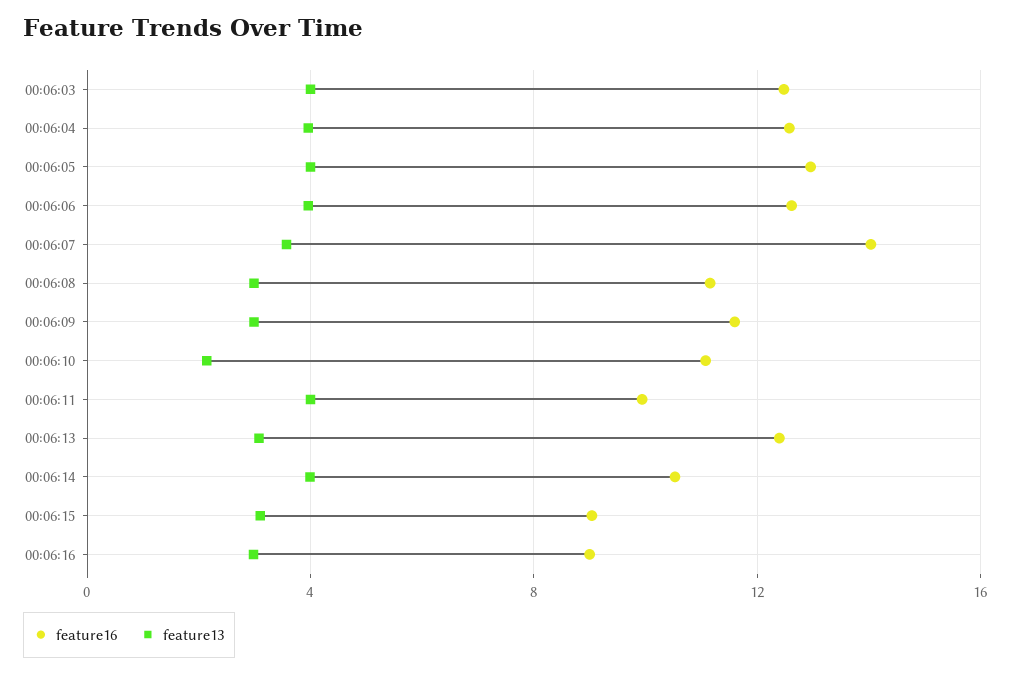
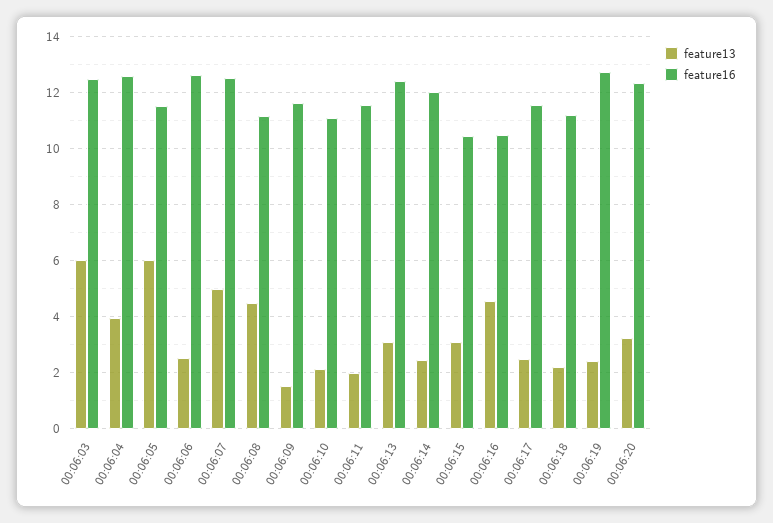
feature13, 00:06:03: 4 -> 6
feature16, 00:06:05: 13 -> 11.5
feature13, 00:06:05: 4 -> 6
feature13, 00:06:06: 4 -> 2.5
feature16, 00:06:07: 14 -> 12.5
feature13, 00:06:07: 3.5 -> 5
feature13, 00:06:08: 3 -> 4.5
feature13, 00:06:09: 3 -> 1.5
feature16, 00:06:11: 10 -> 11.5
feature13, 00:06:11: 4 -> 2
feature16, 00:06:14: 10.5 -> 12
feature13, 00:06:14: 4 -> 2.5
feature16, 00:06:15: 9 -> 10.5
feature16, 00:06:16: 9 -> 10.5
feature13, 00:06:16: 3 -> 4.5
feature13, 00:06:17: none -> 2.5
feature16, 00:06:17: none -> 11.5
feature13, 00:06:18: none -> 2.25
feature16, 00:06:18: none -> 11.25
feature13, 00:06:19: none -> 2.5
feature16, 00:06:19: none -> 12.75
feature13, 00:06:20: none -> 3.25
feature16, 00:06:20: none -> 12.25

